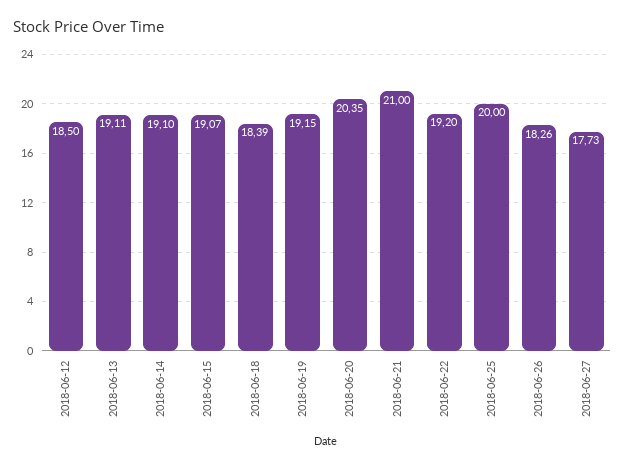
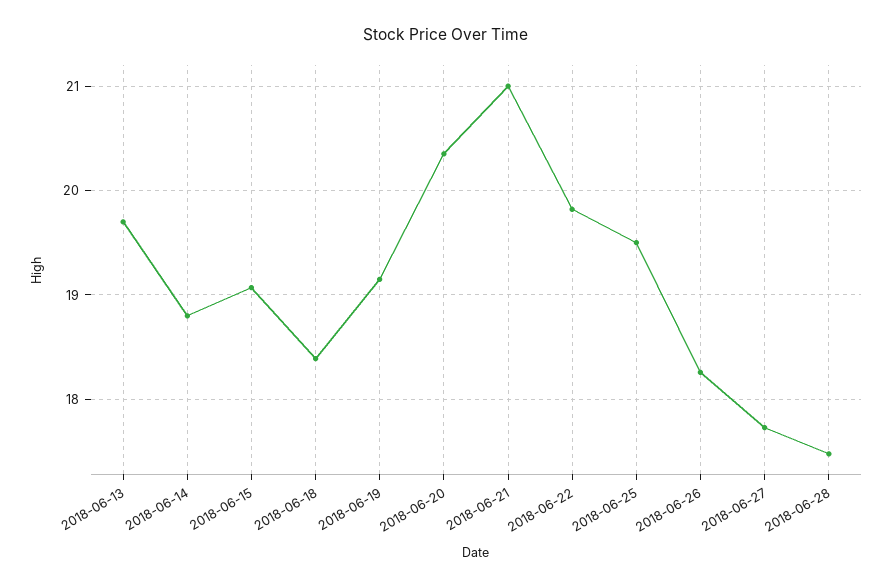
2018-06-12: 18.5 -> none
2018-06-13: 19.11 -> 19.7
2018-06-14: 19.1 -> 18.8
2018-06-22: 19.2 -> 19.8
2018-06-25: 20 -> 19.5
2018-06-28: none -> 17.5

